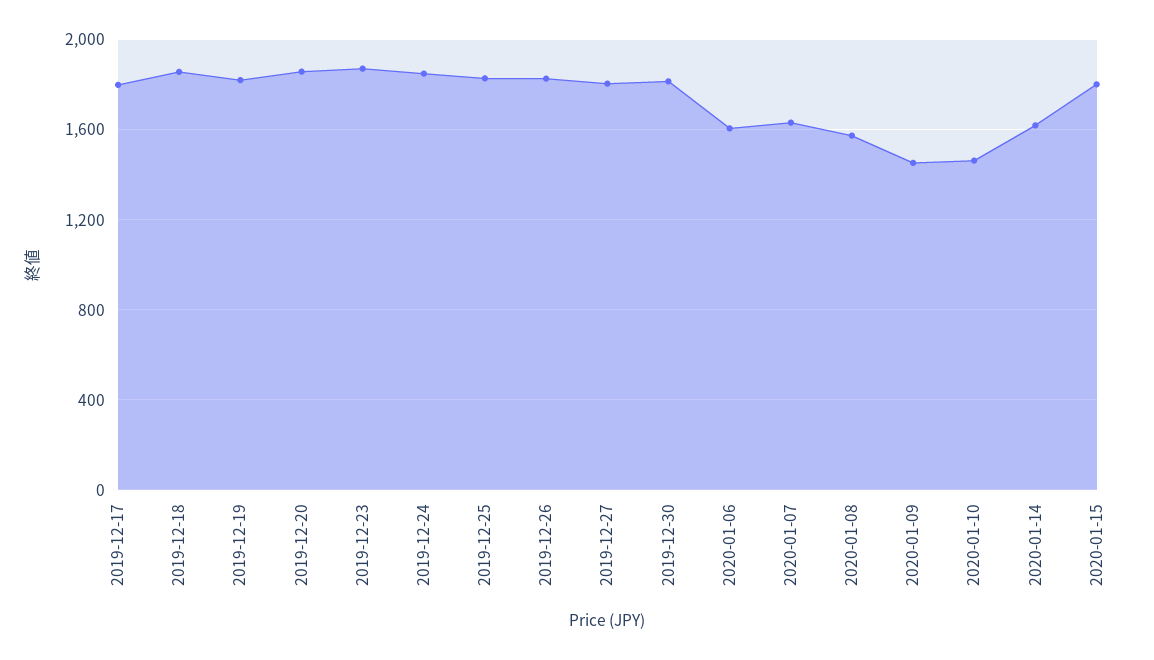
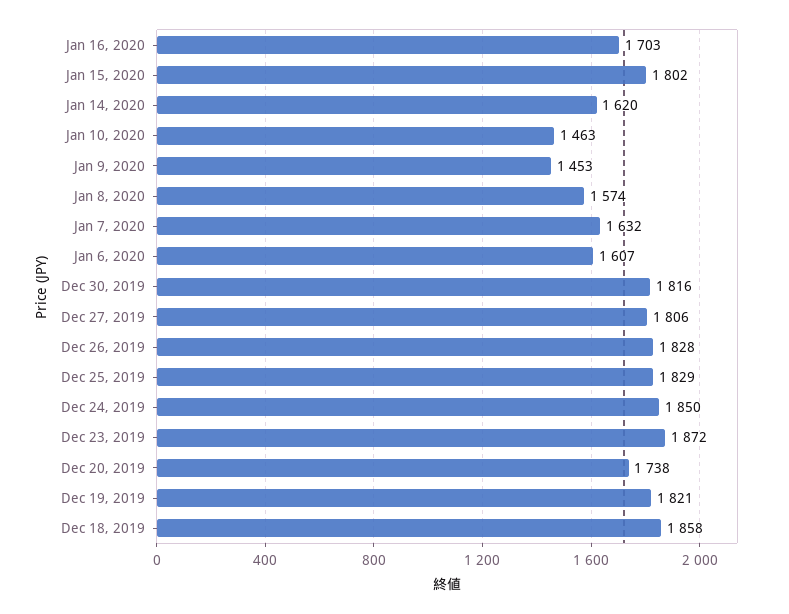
2019-12-17: 1800 -> none
2019-12-20: 1850 -> 1738
Jan 16, 2020: none -> 1703

